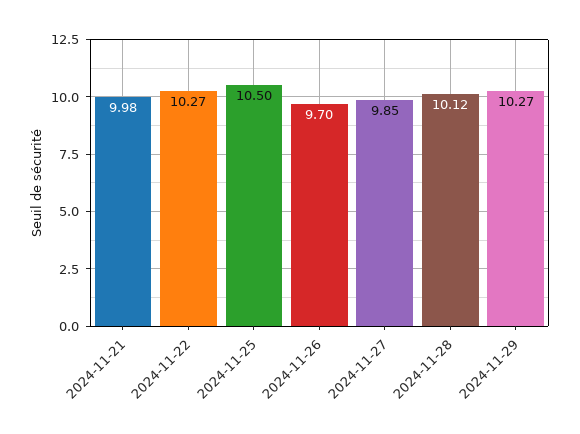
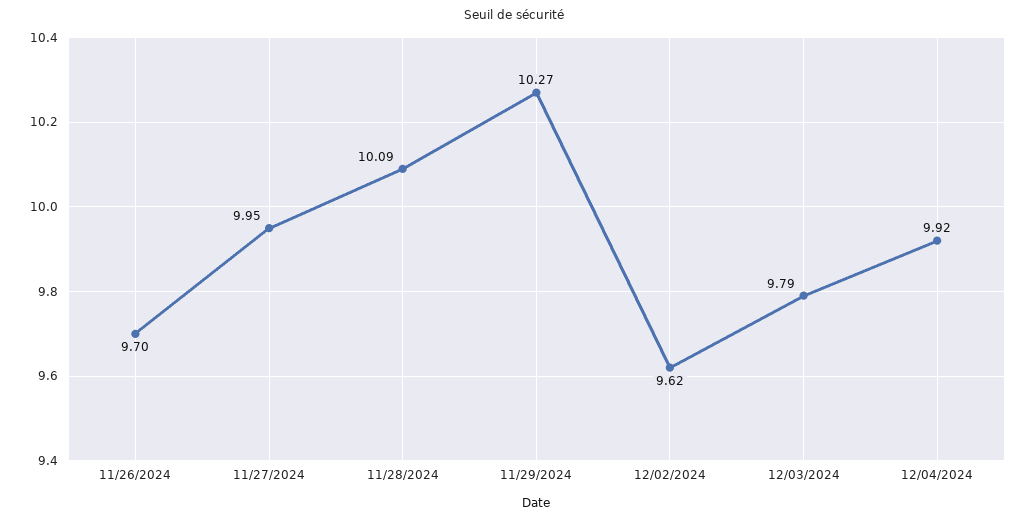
2024-11-21: 9.98 -> none
2024-11-22: 10.27 -> none
2024-11-25: 10.5 -> none
2024-11-27: 9.85 -> 9.95
2024-11-28: 10.12 -> 10.09
12/02/2024: none -> 9.62
12/03/2024: none -> 9.79
12/04/2024: none -> 9.92

